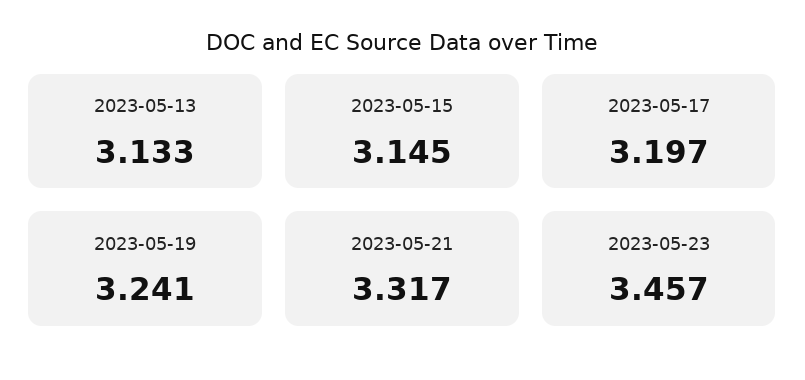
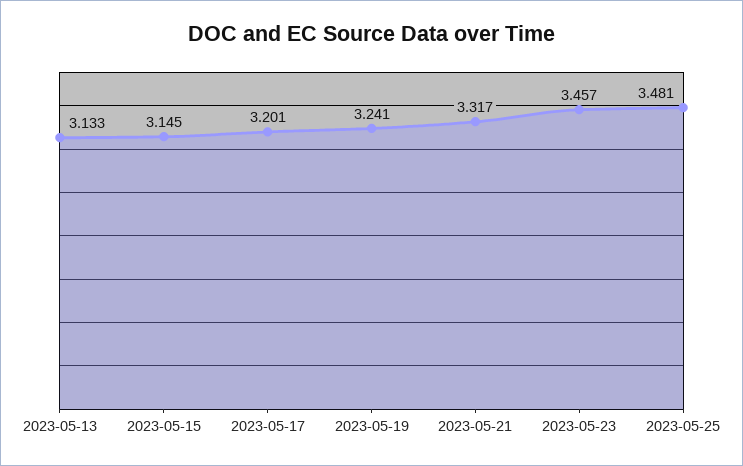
2023-05-17: 3.197 -> 3.201
2023-05-25: none -> 3.481

